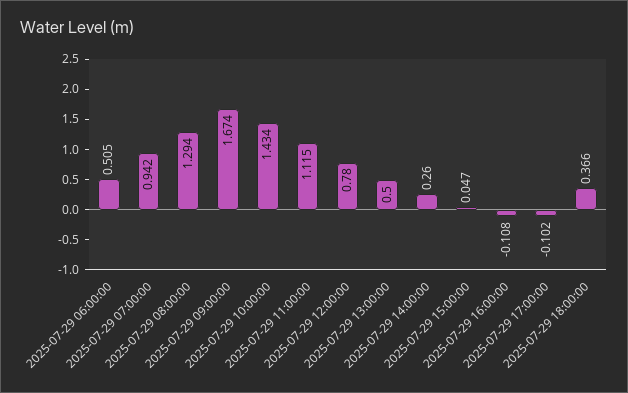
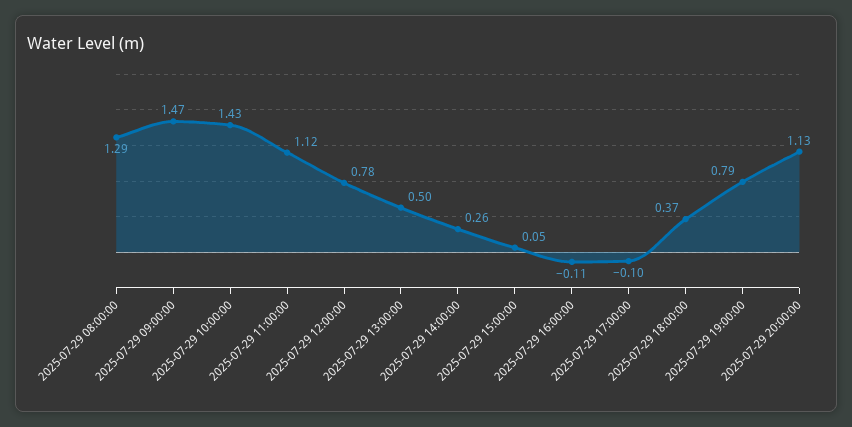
2025-07-29 06:00:00: 0.505 -> none
2025-07-29 07:00:00: 0.942 -> none
2025-07-29 09:00:00: 1.674 -> 1.47
2025-07-29 19:00:00: none -> 0.79
2025-07-29 20:00:00: none -> 1.13

